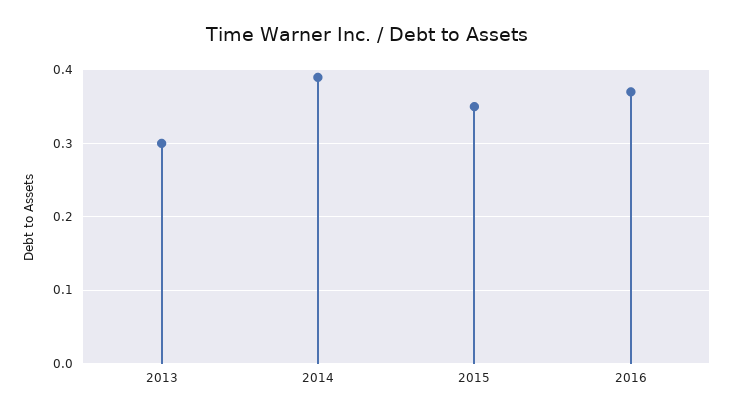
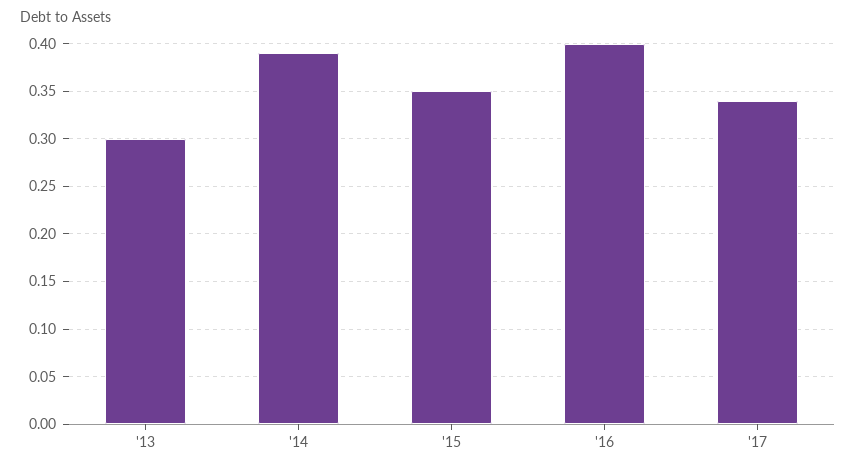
2016: 0.37 -> 0.4
'17: none -> 0.34

